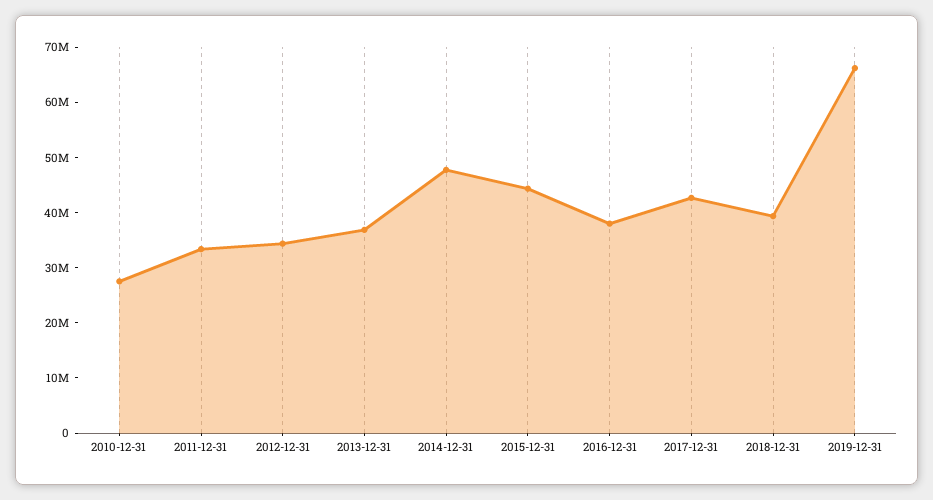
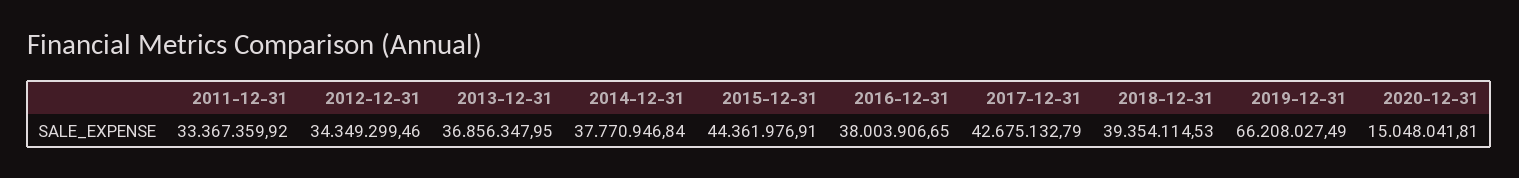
2010-12-31: 28000000 -> none
2014-12-31: 48000000 -> 37770946.84
2020-12-31: none -> 15048041.81

